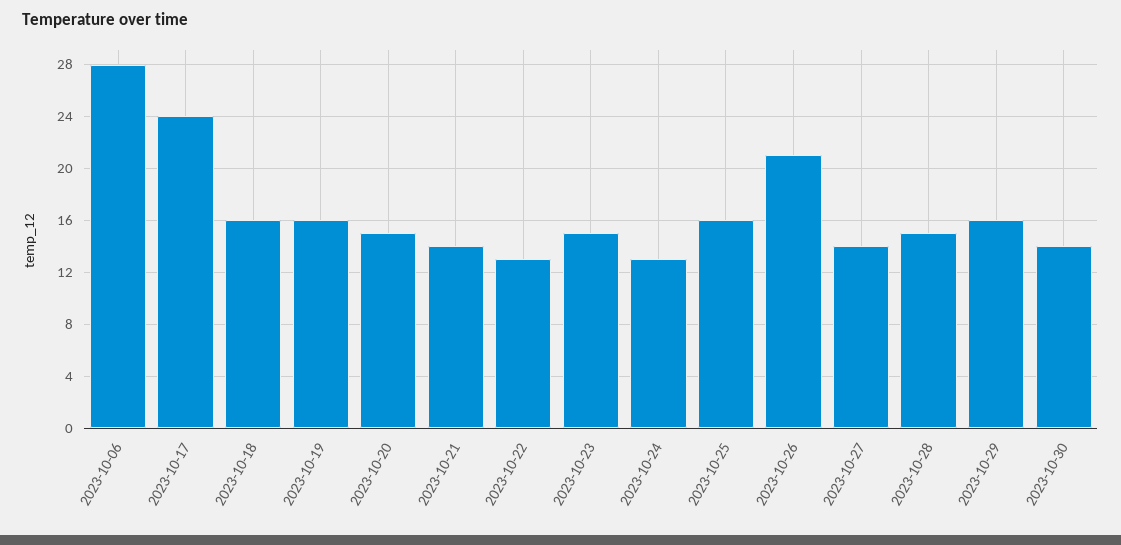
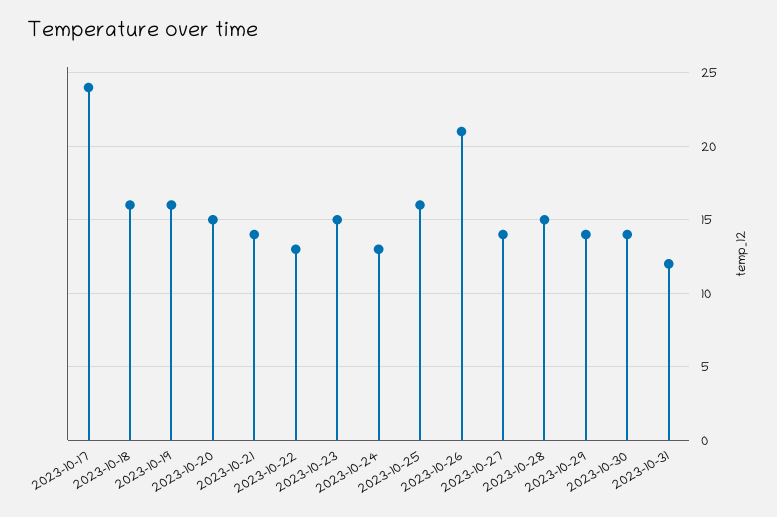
2023-10-06: 28 -> none
2023-10-29: 16 -> 14
2023-10-31: none -> 12

